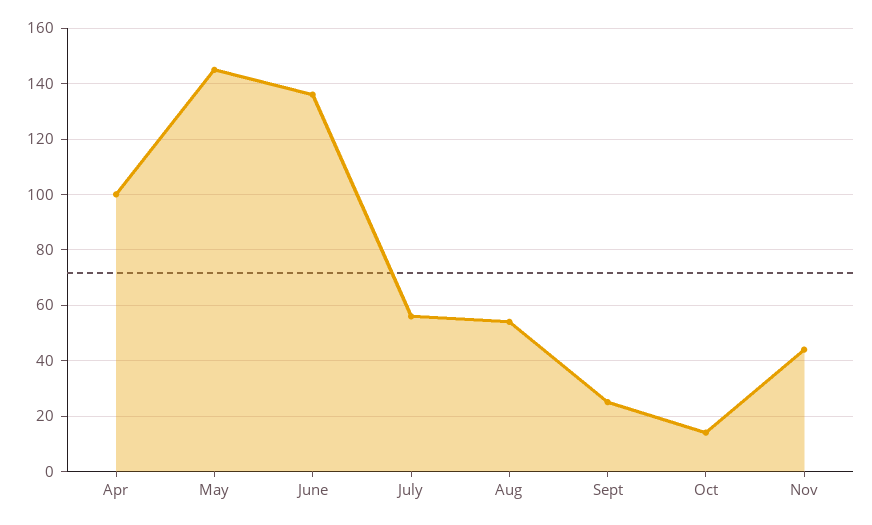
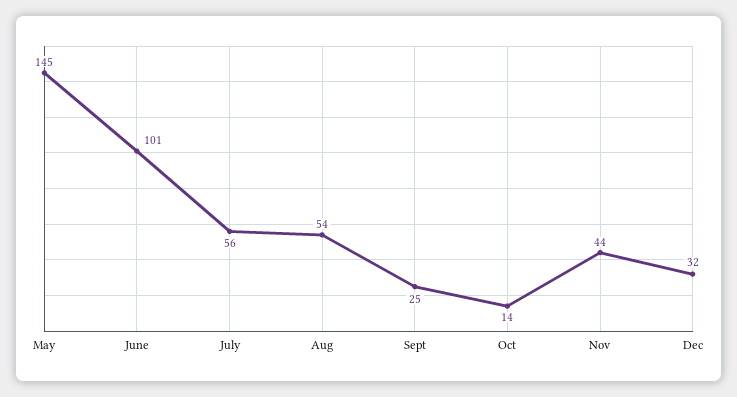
Apr: 100 -> none
June: 135 -> 101
Dec: none -> 32

